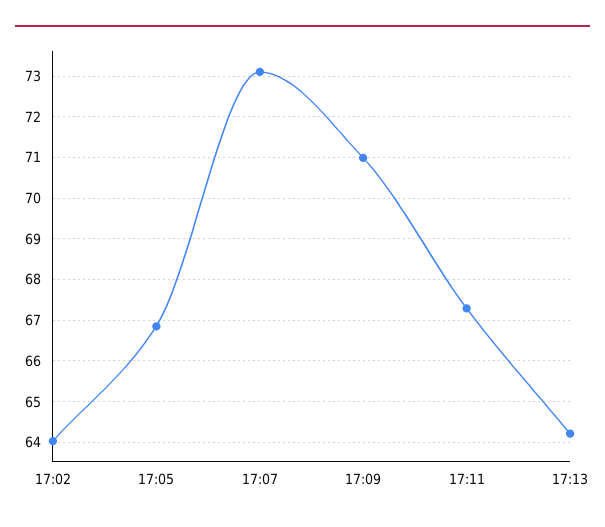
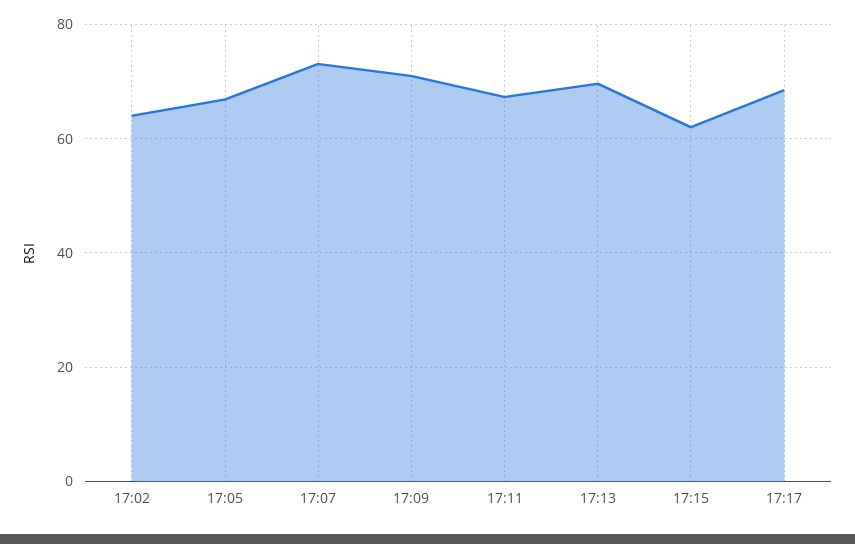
17:13: 64.2 -> 70
17:15: none -> 62
17:17: none -> 68

